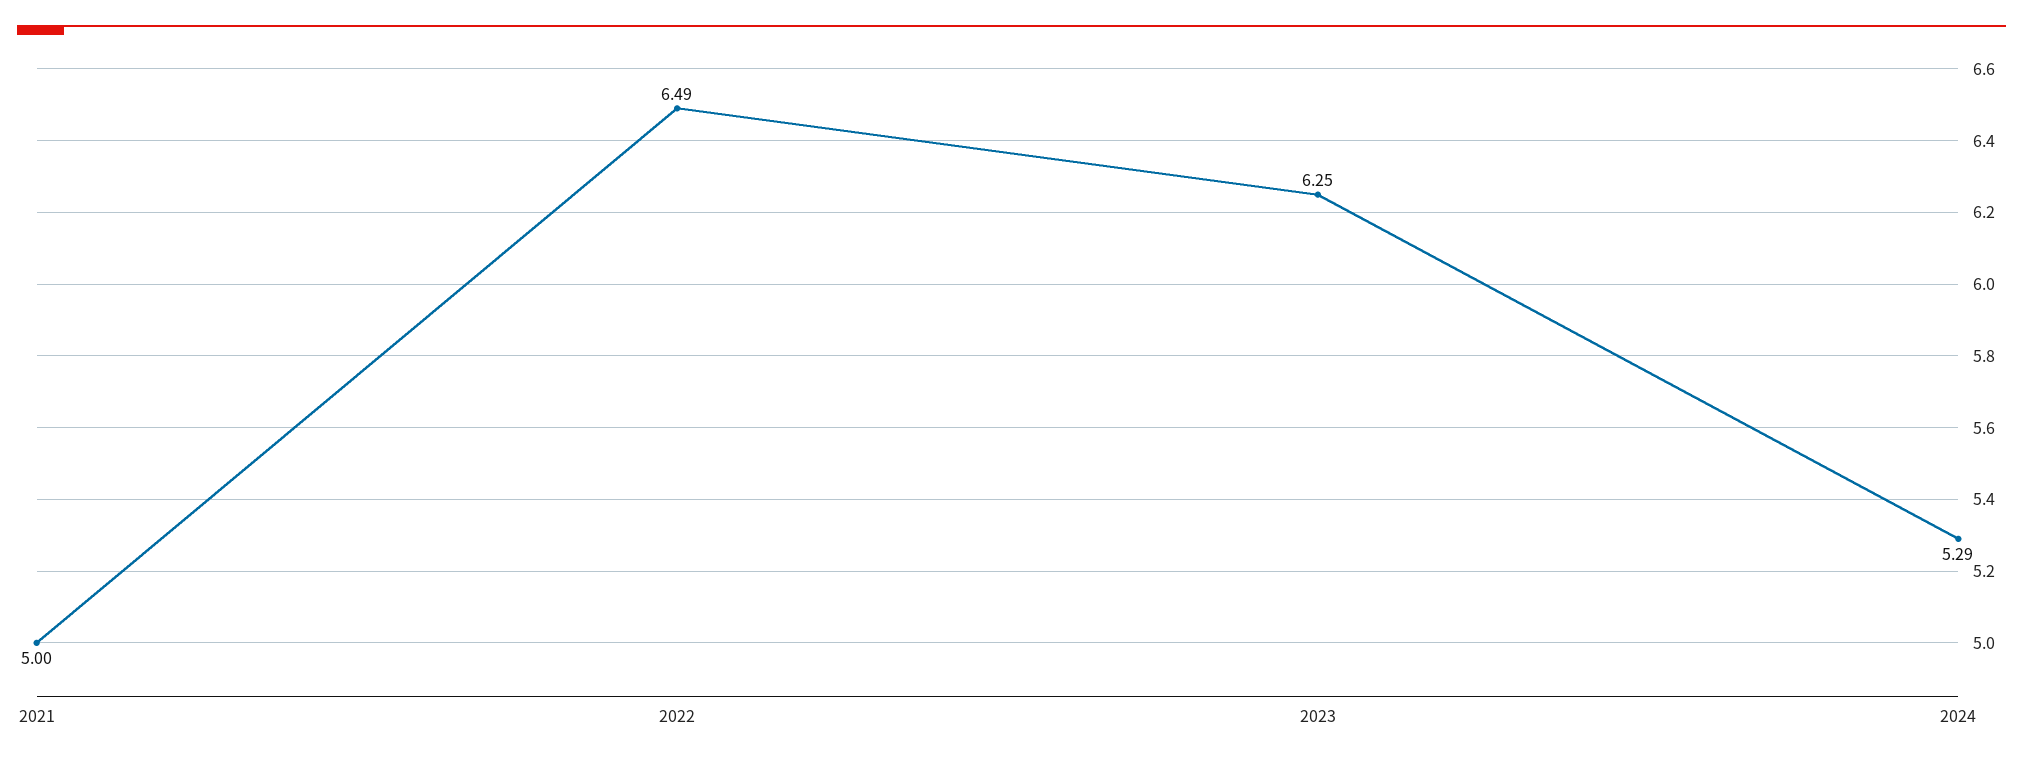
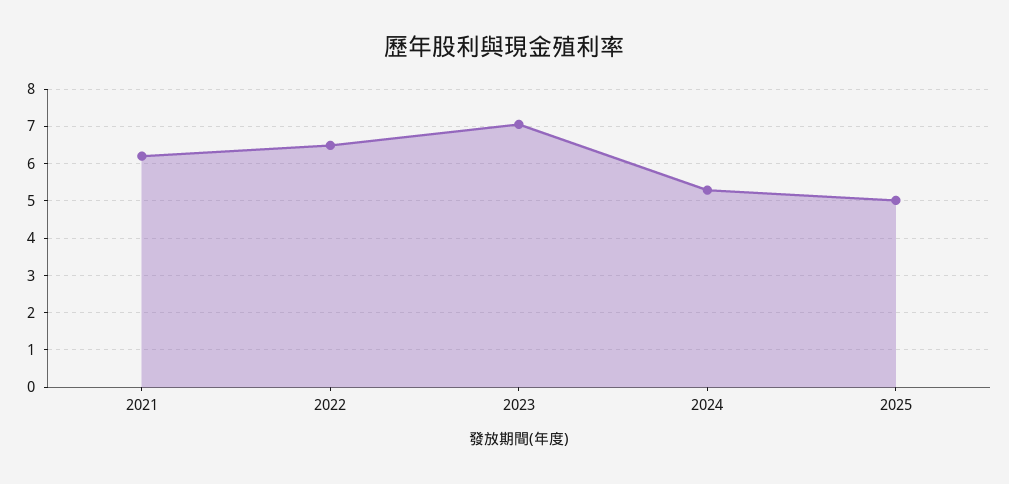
2021: 5 -> 6.2
2023: 6.25 -> 7
2025: none -> 5

